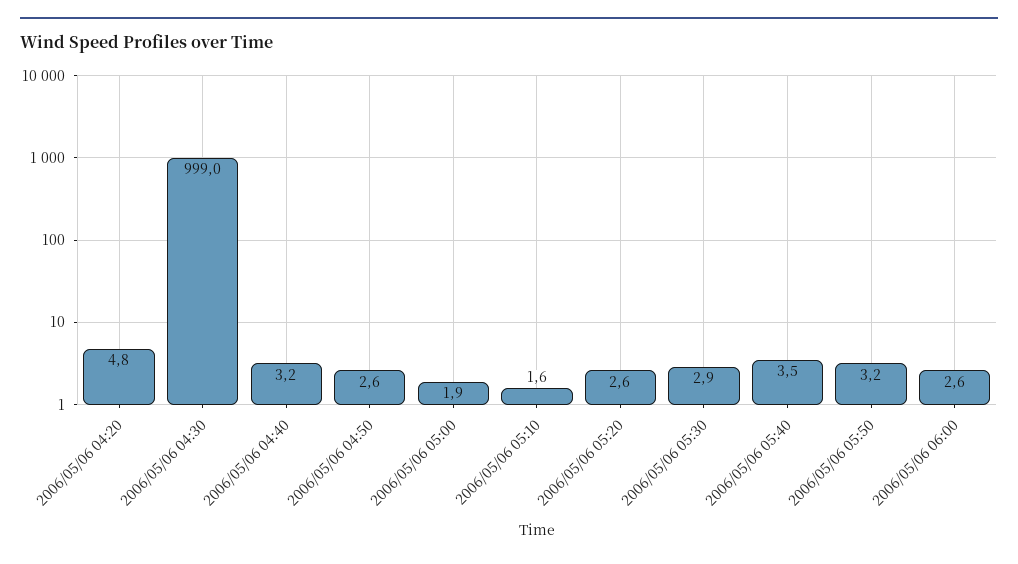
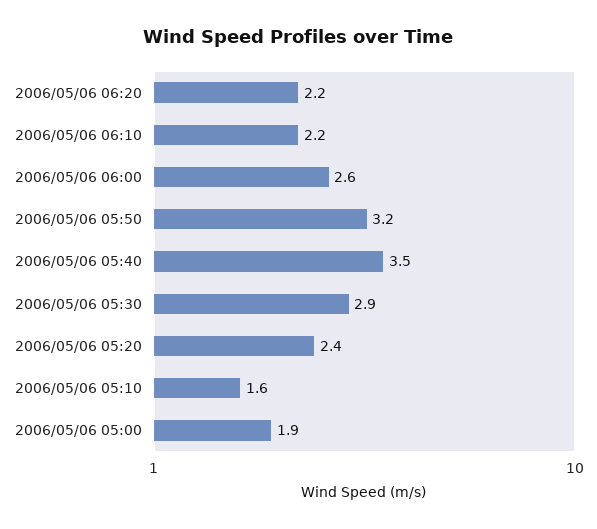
2006/05/06 04:20: 4.8 -> none
2006/05/06 04:30: 999 -> none
2006/05/06 04:40: 3.2 -> none
2006/05/06 04:50: 2.6 -> none
2006/05/06 05:20: 2.6 -> 2.4
2006/05/06 06:20: none -> 2.2
2006/05/06 06:10: none -> 2.2

